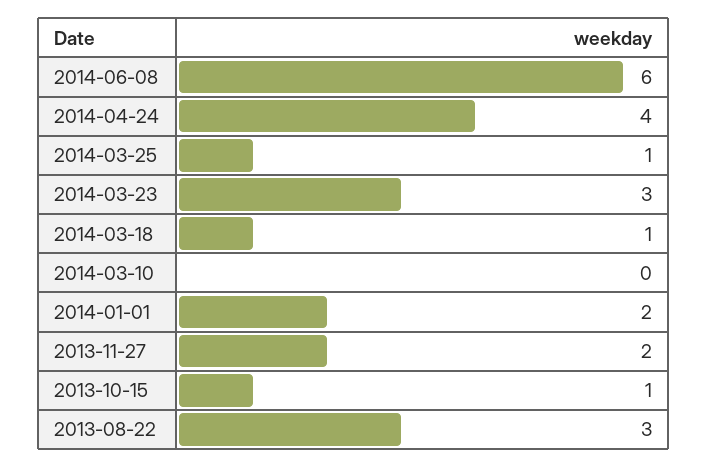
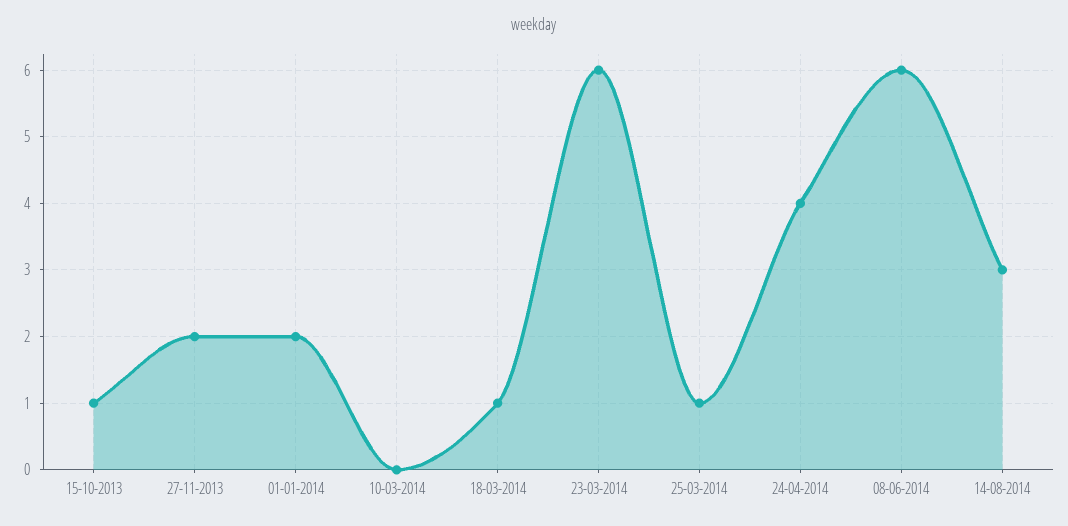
2014-03-23: 3 -> 6
2013-08-22: 3 -> none
14-08-2014: none -> 3

